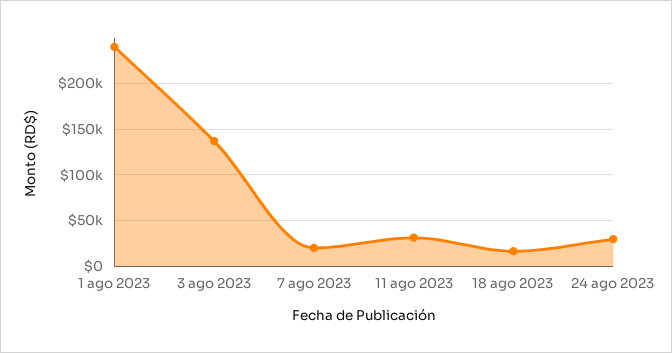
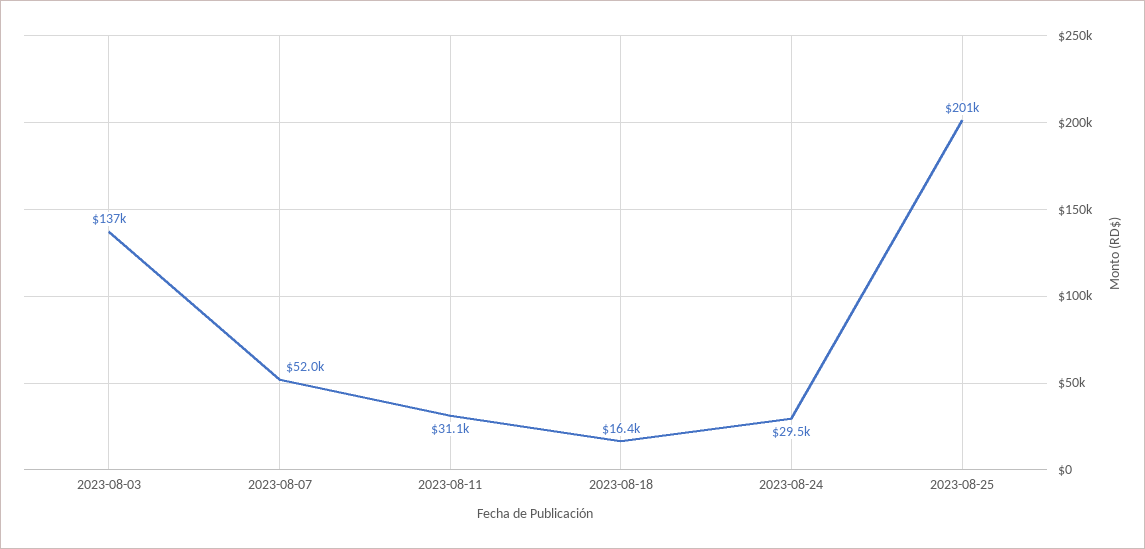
1 ago 2023: 240000 -> none
7 ago 2023: 20000 -> 52000
2023-08-25: none -> 201000

